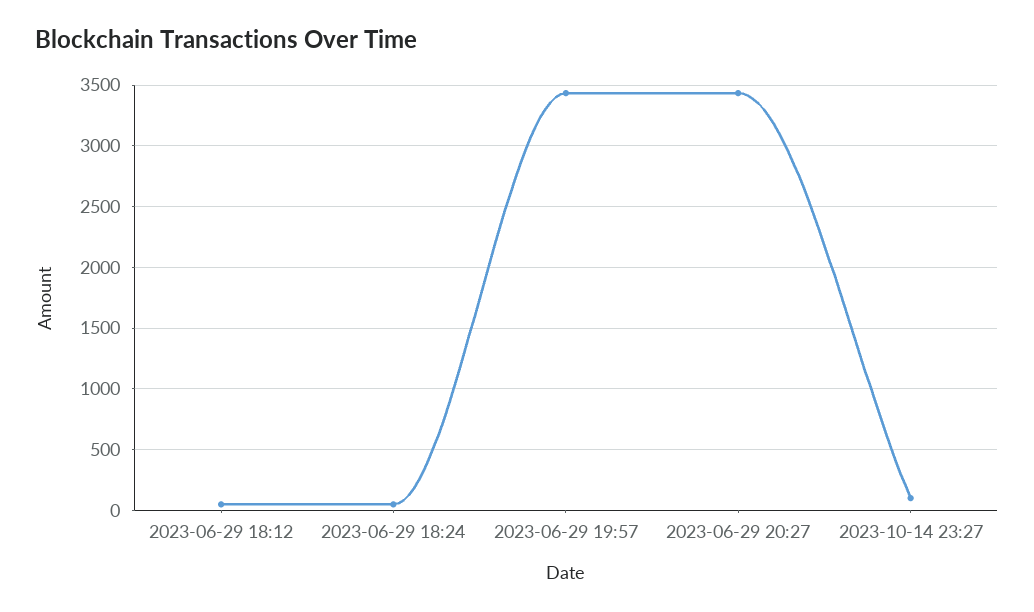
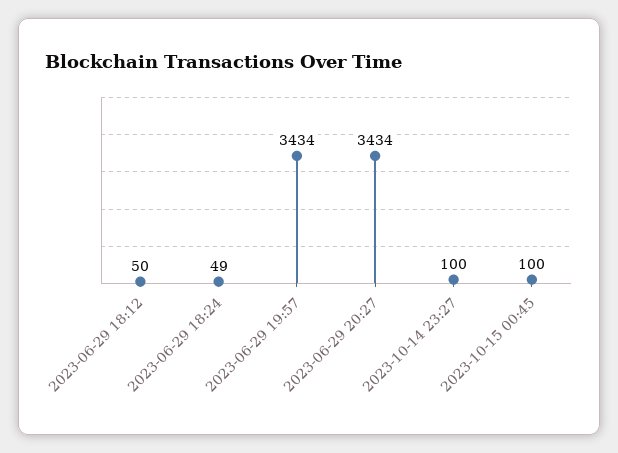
2023-10-15 00:45: none -> 100

